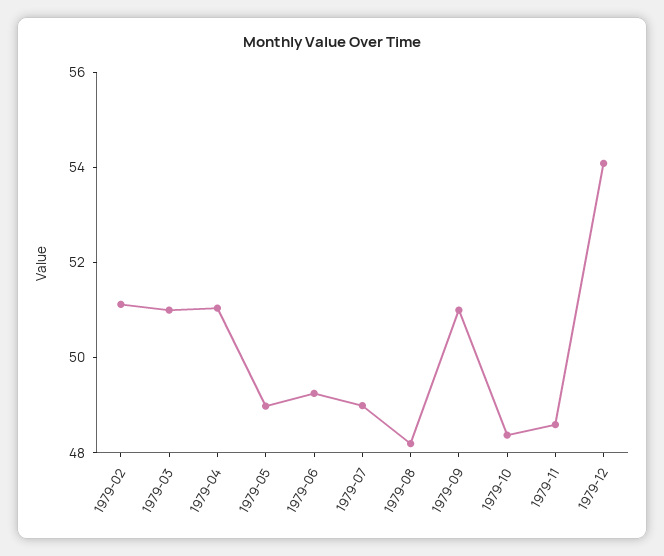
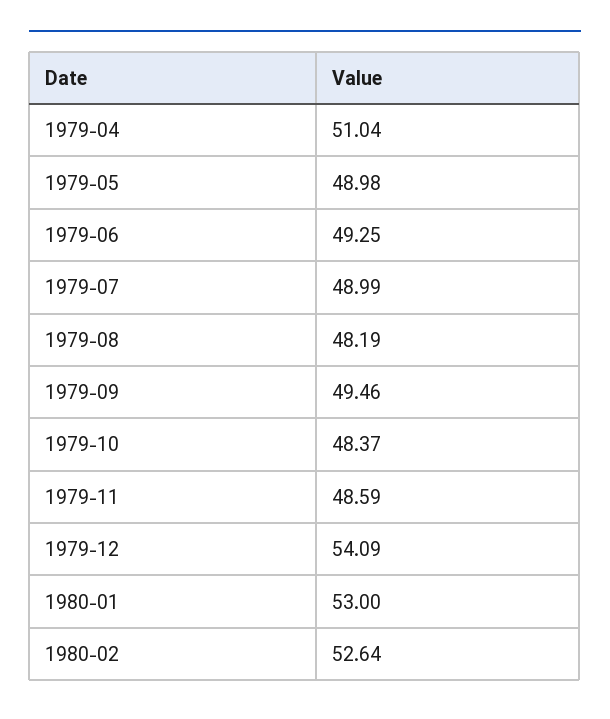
1979-02: 51 -> none
1979-03: 51 -> none
1979-09: 51 -> 49.46
1980-01: none -> 53
1980-02: none -> 52.64

